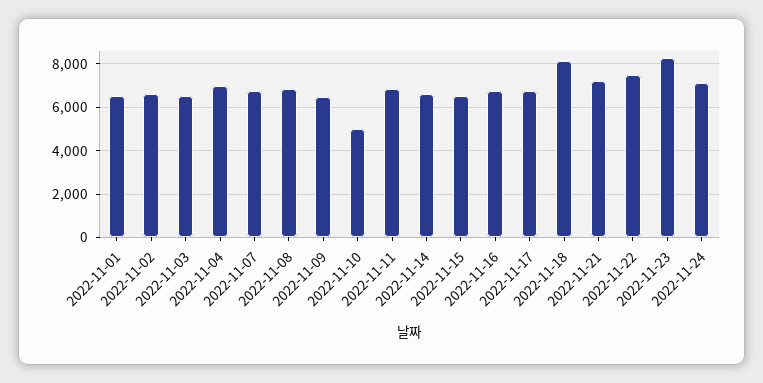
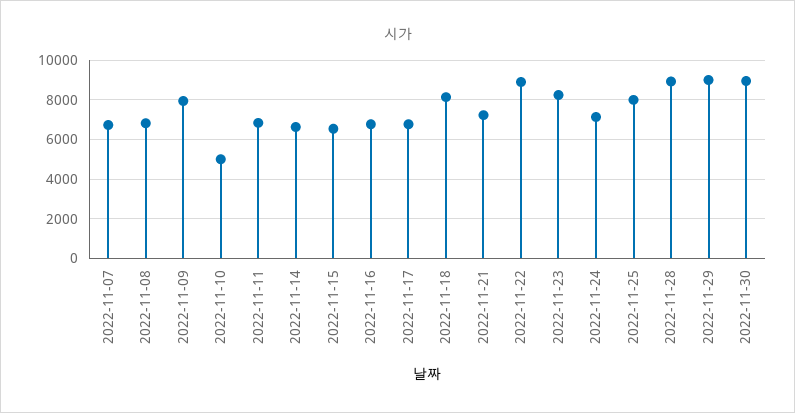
2022-11-01: 6500 -> none
2022-11-02: 6500 -> none
2022-11-03: 6500 -> none
2022-11-04: 7000 -> none
2022-11-09: 6500 -> 8000
2022-11-22: 7500 -> 9000
2022-11-25: none -> 8000
2022-11-28: none -> 9000
2022-11-29: none -> 9000
2022-11-30: none -> 9000

